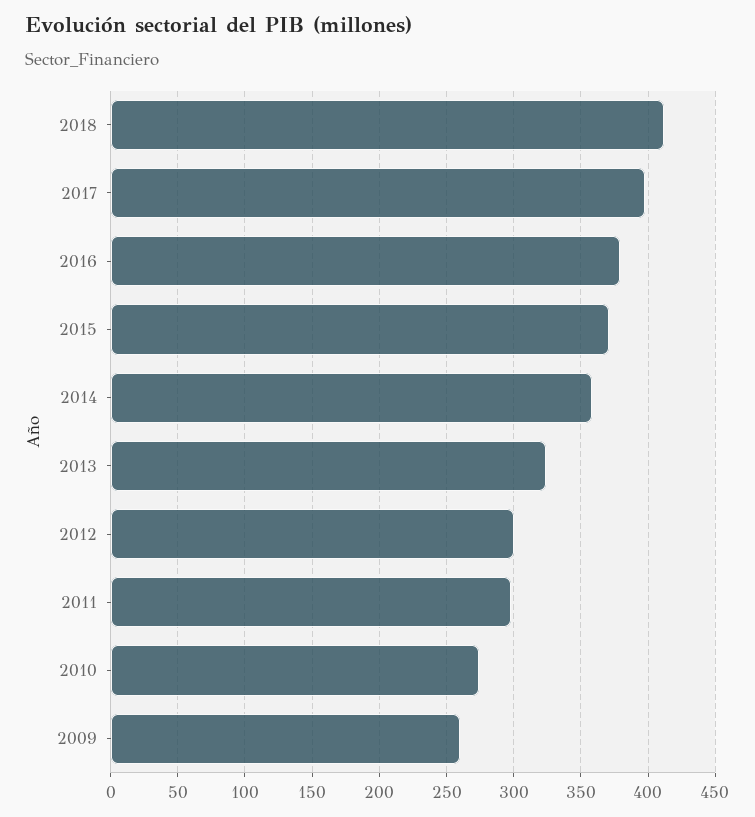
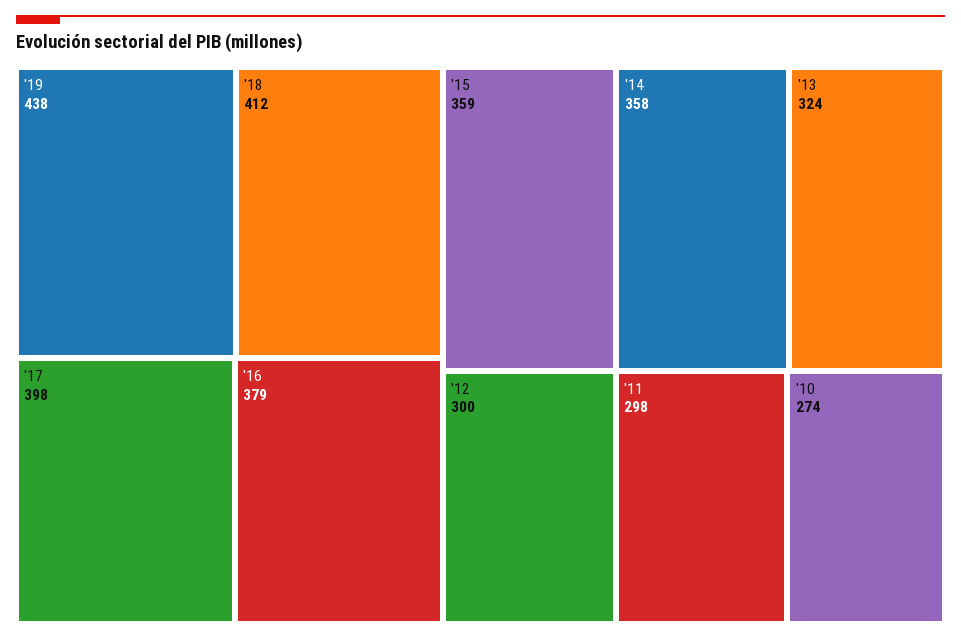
2015: 370 -> 359
2009: 260 -> none
'19: none -> 438

